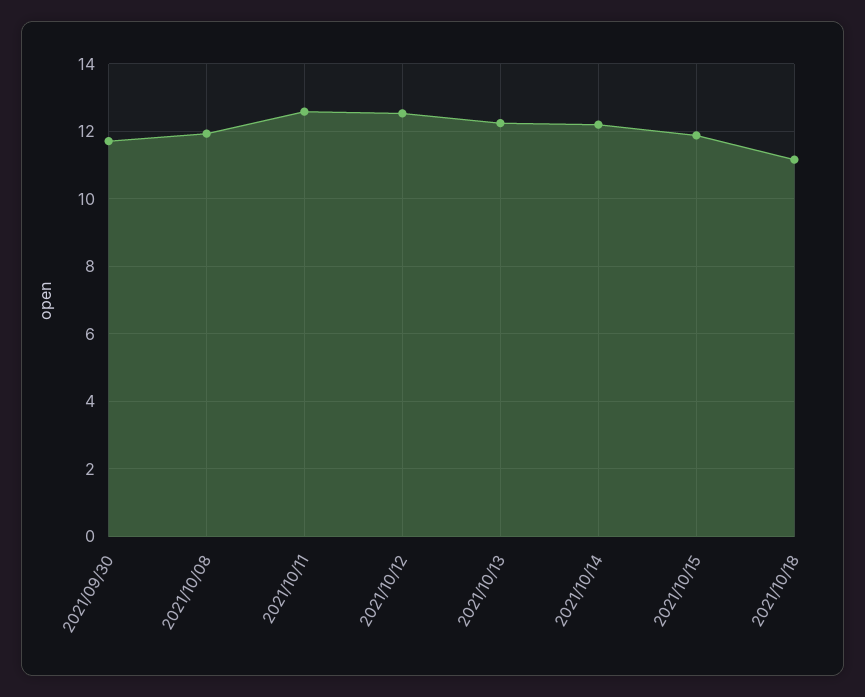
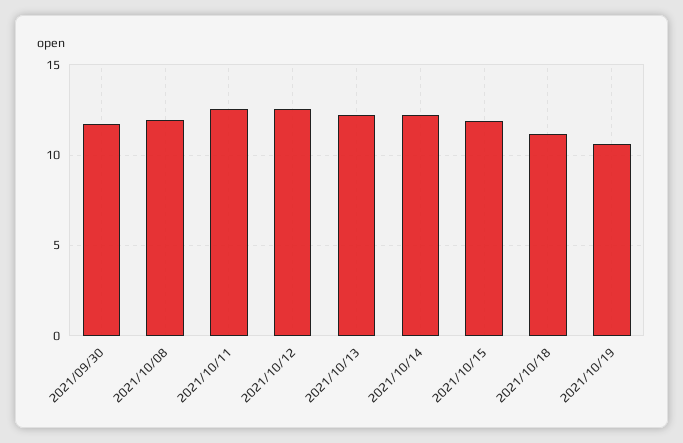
2021/10/19: none -> 10.5

